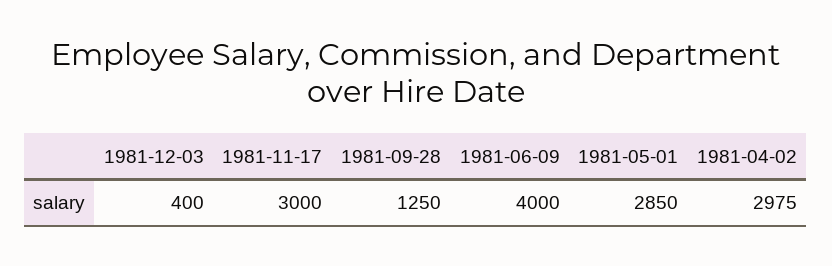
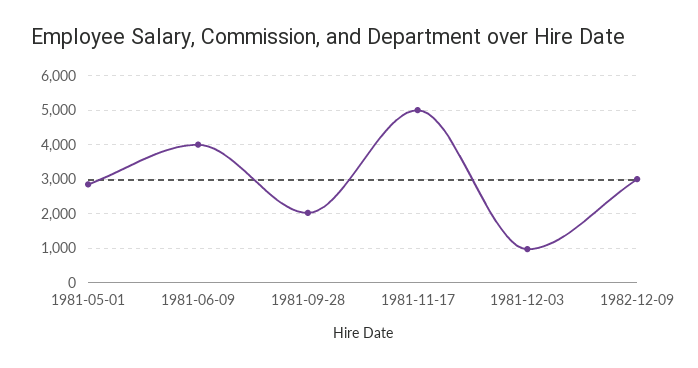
1981-12-03: 400 -> 1000
1981-11-17: 3000 -> 5000
1981-09-28: 1250 -> 2000
1981-04-02: 2975 -> none
1982-12-09: none -> 3000

